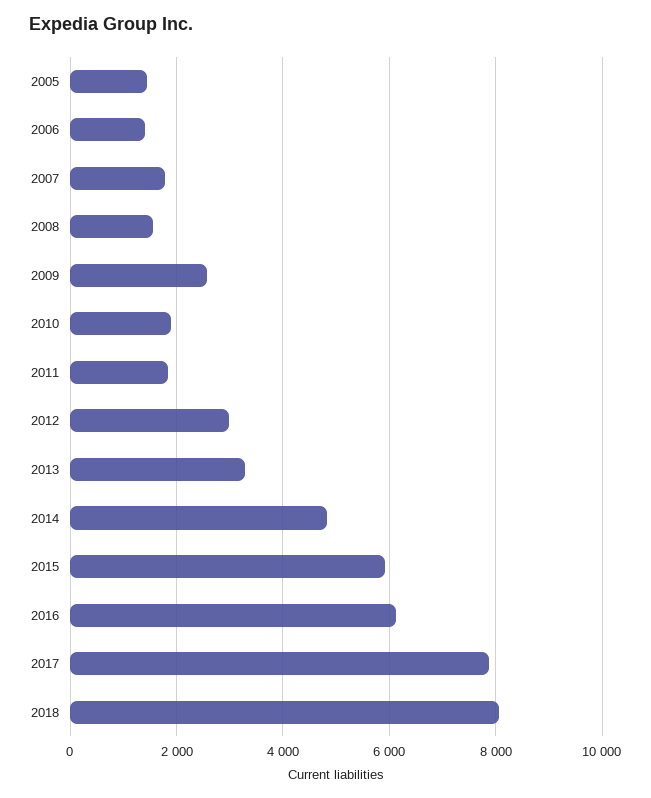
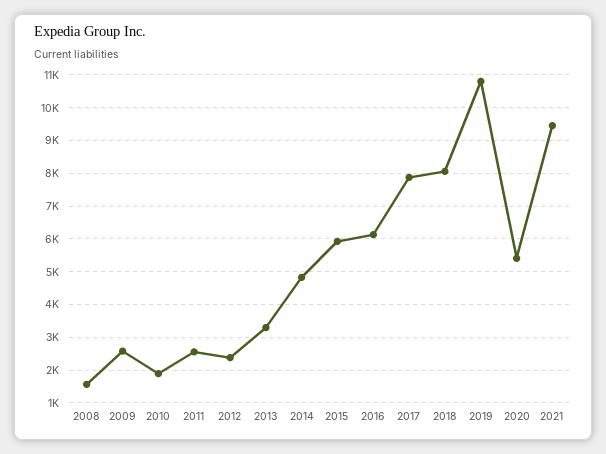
2005: 1400 -> none
2006: 1400 -> none
2007: 1800 -> none
2011: 1800 -> 2600
2012: 3000 -> 2400
2019: none -> 10800
2020: none -> 5400
2021: none -> 9400

